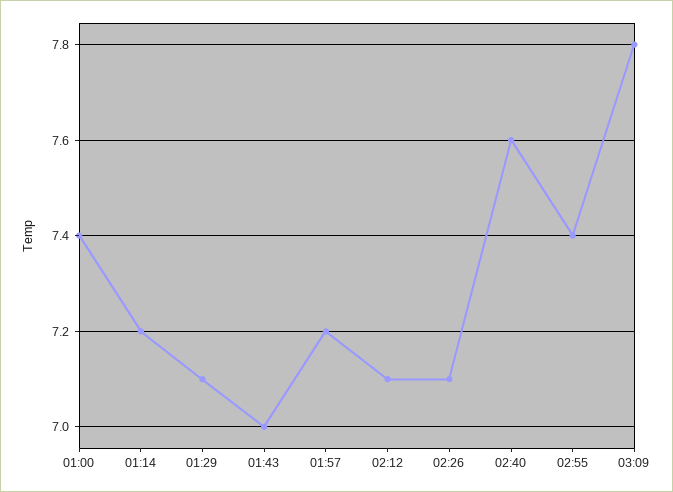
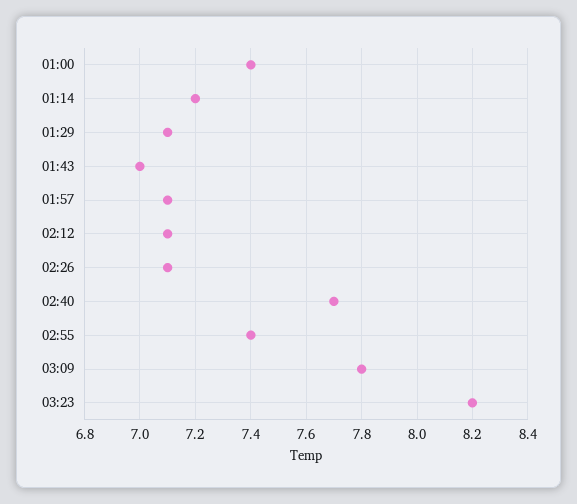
01:57: 7.2 -> 7.1
02:40: 7.6 -> 7.7
03:23: none -> 8.2

